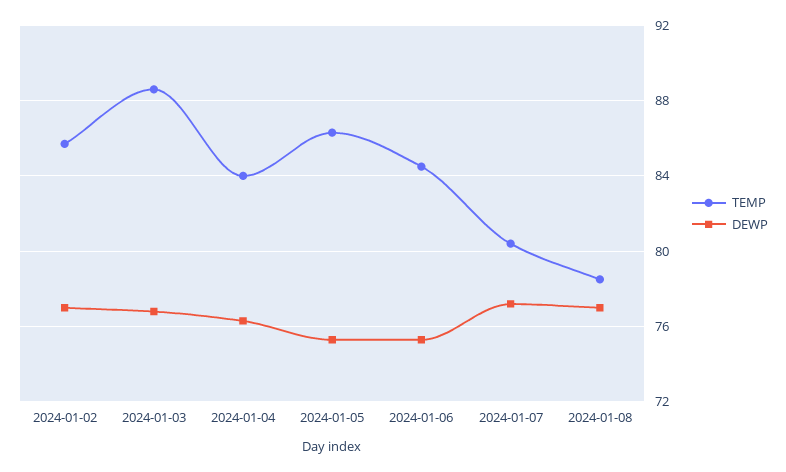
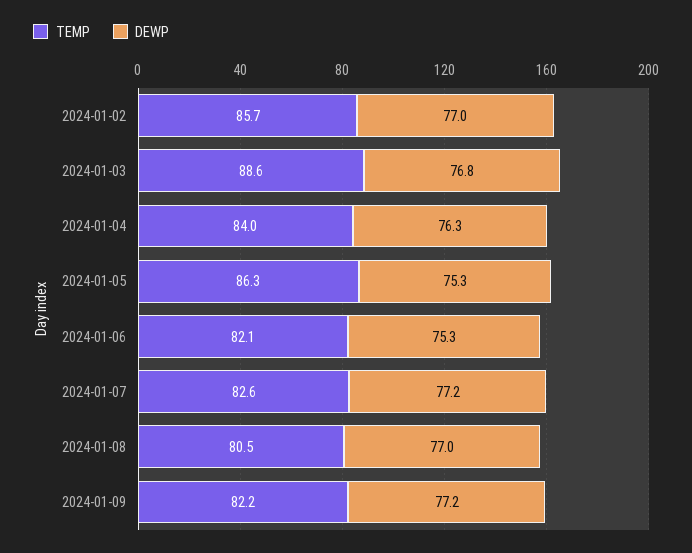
TEMP, 2024-01-06: 84.5 -> 82.1
TEMP, 2024-01-07: 80.5 -> 82.6
TEMP, 2024-01-08: 78.5 -> 80.5
TEMP, 2024-01-09: none -> 82.2
DEWP, 2024-01-09: none -> 77.2

